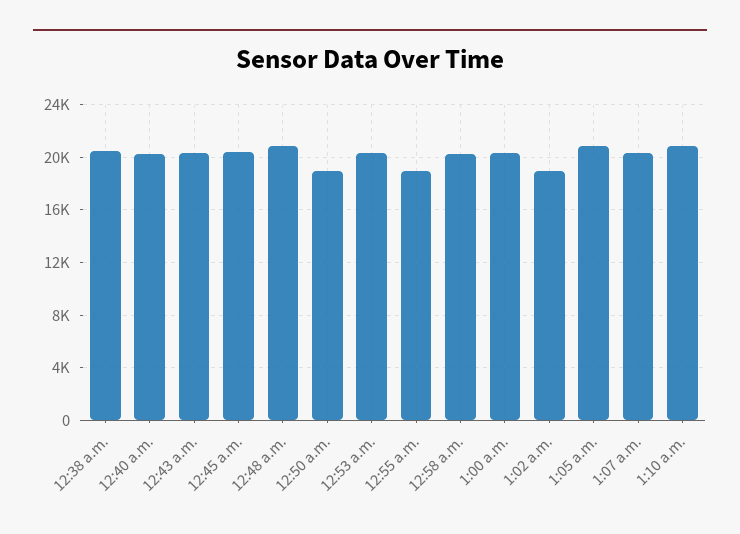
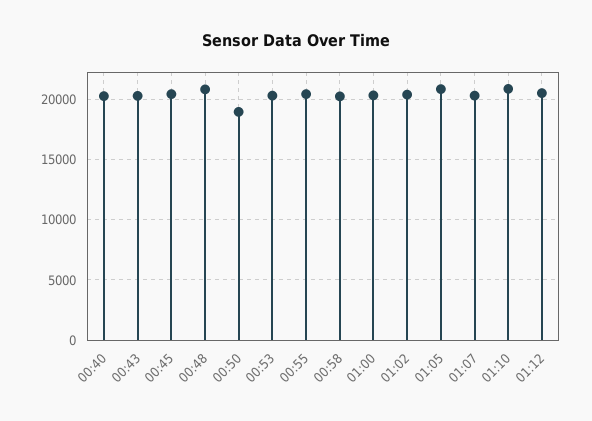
12:38 a.m.: 20500 -> none
12:55 a.m.: 19000 -> 20500
1:02 a.m.: 19000 -> 20500
01:12: none -> 20500

